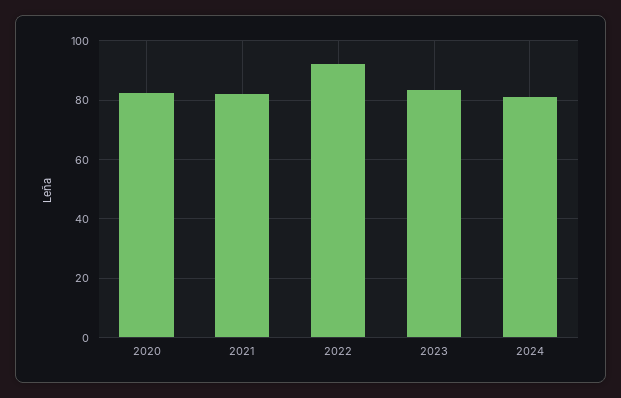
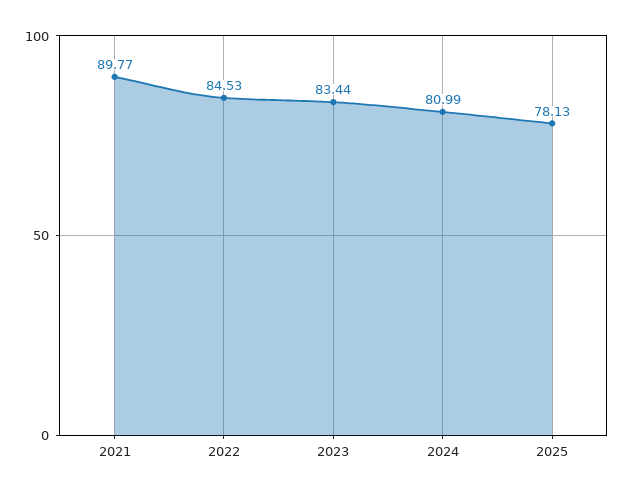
2020: 82.5 -> none
2021: 82.5 -> 89.77
2022: 92.5 -> 84.53
2025: none -> 78.13

